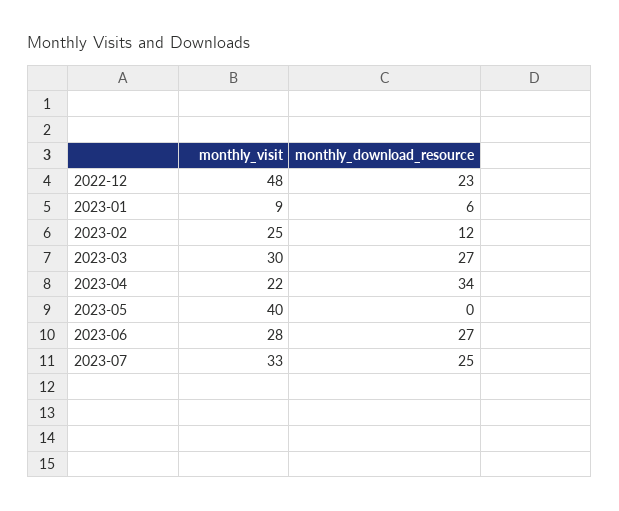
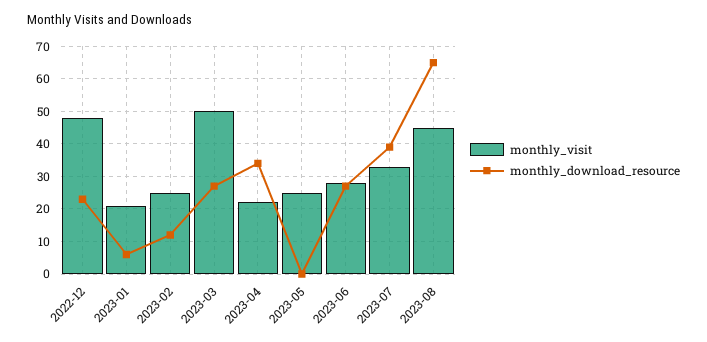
monthly_visit, 2023-01: 9 -> 20
monthly_visit, 2023-03: 30 -> 50
monthly_visit, 2023-05: 40 -> 25
monthly_download_resource, 2023-07: 25 -> 40
monthly_visit, 2023-08: none -> 45
monthly_download_resource, 2023-08: none -> 65

